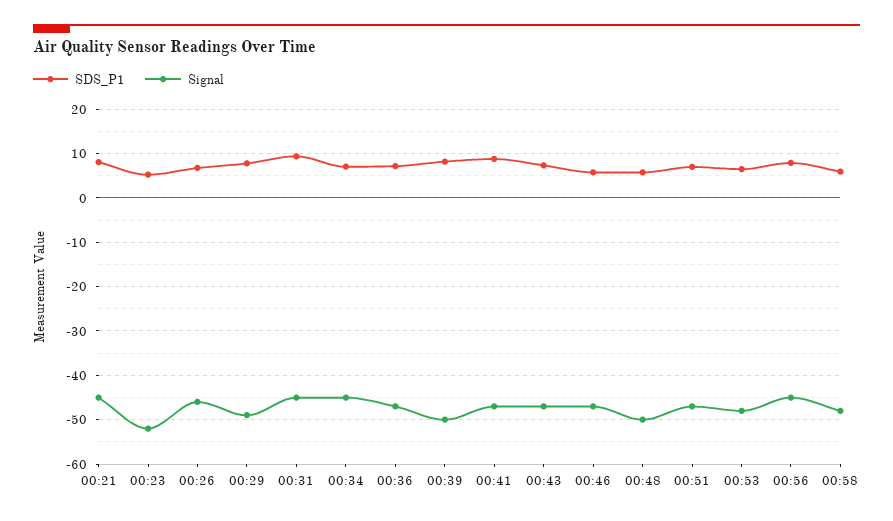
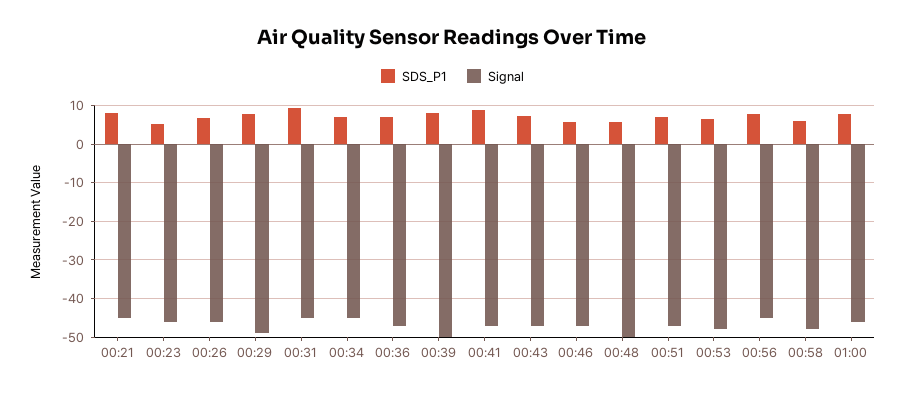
Signal, 00:23: -52 -> -46
SDS_P1, 01:00: none -> 8
Signal, 01:00: none -> -46

